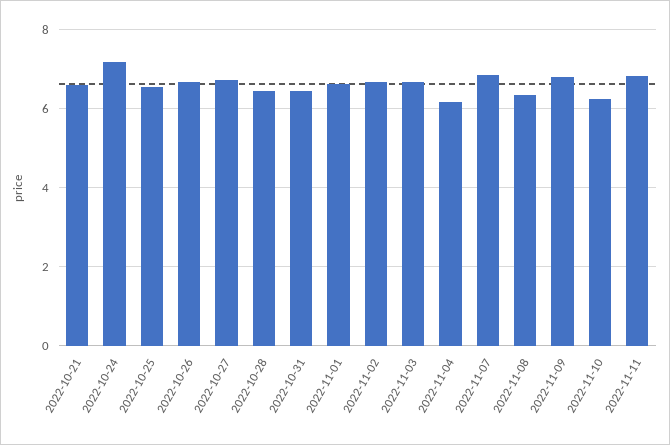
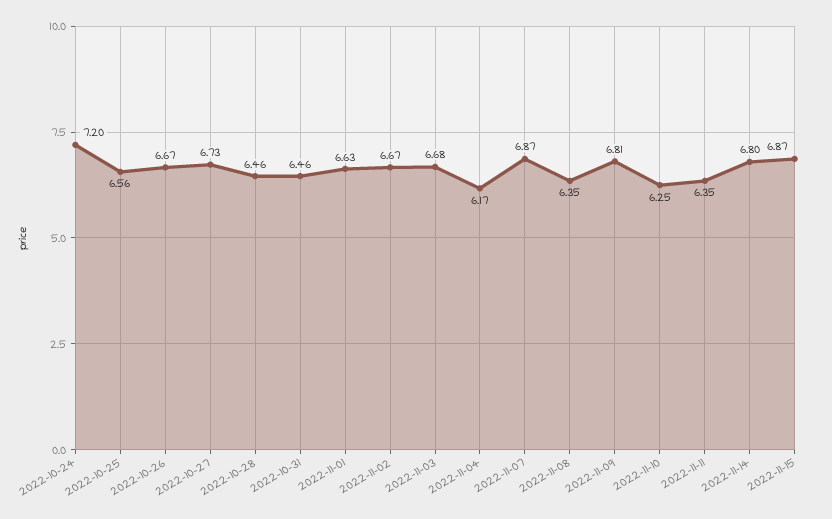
2022-10-21: 6.6 -> none
2022-11-11: 6.8 -> 6.35
2022-11-14: none -> 6.8
2022-11-15: none -> 6.87

